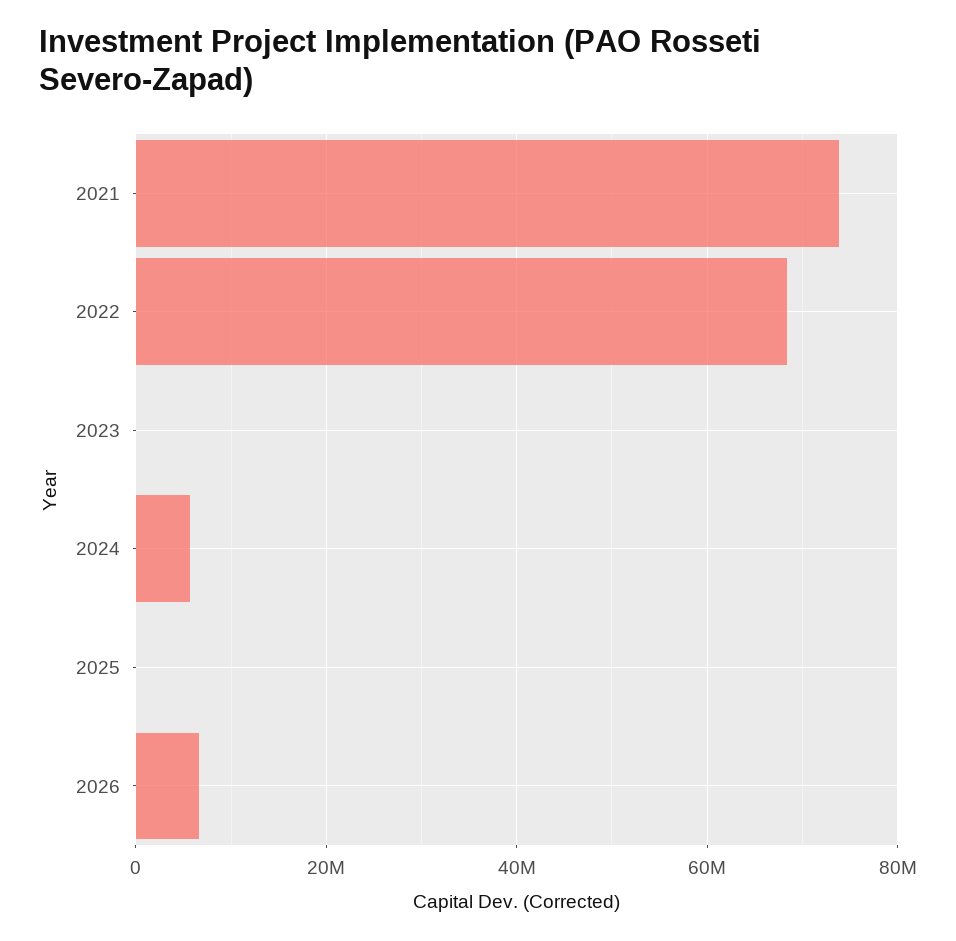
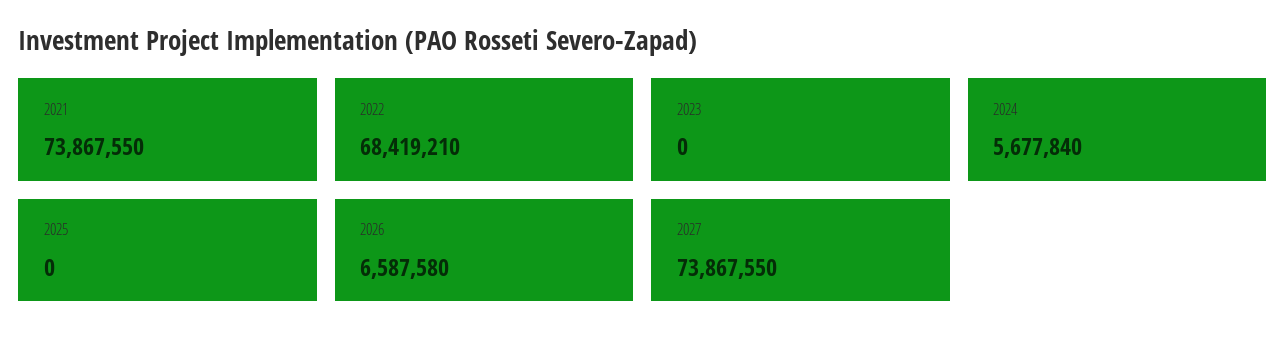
2027: none -> 73867550

